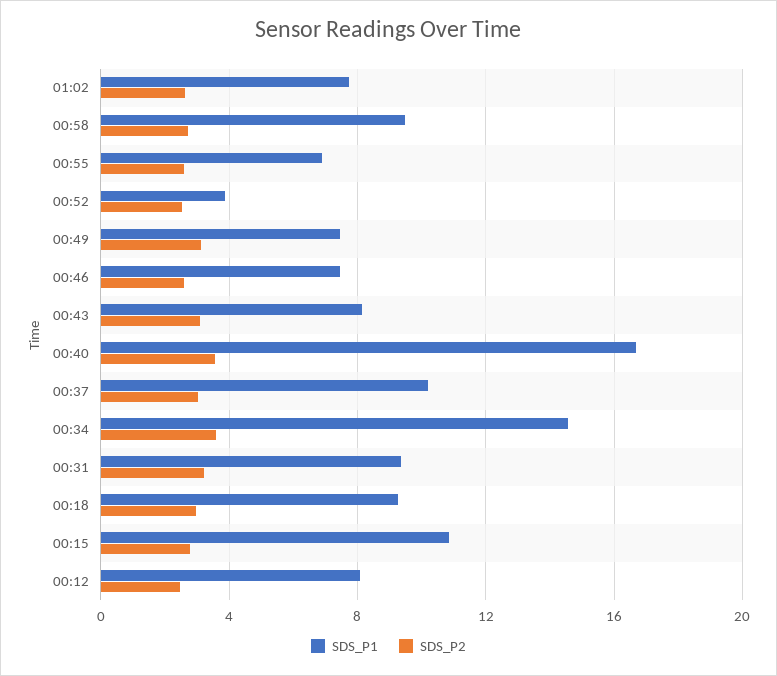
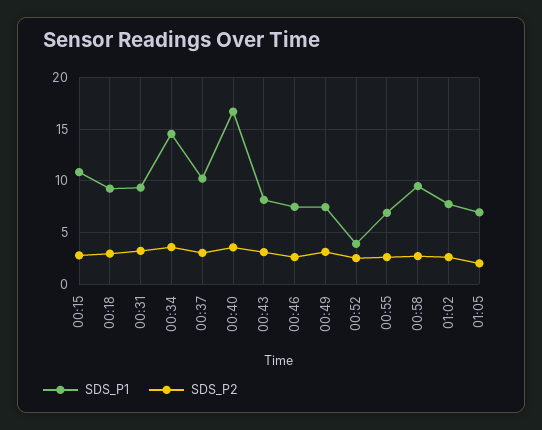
SDS_P1, 00:12: 8 -> none
SDS_P2, 00:12: 2.5 -> none
SDS_P1, 01:05: none -> 7
SDS_P2, 01:05: none -> 2

